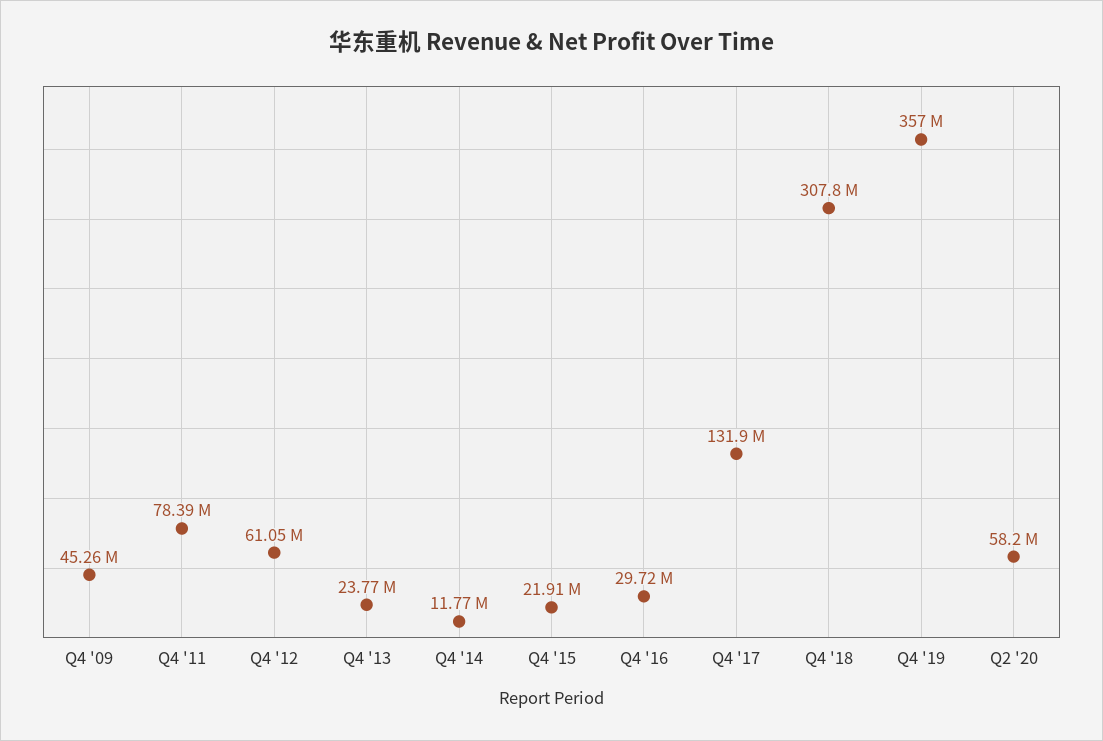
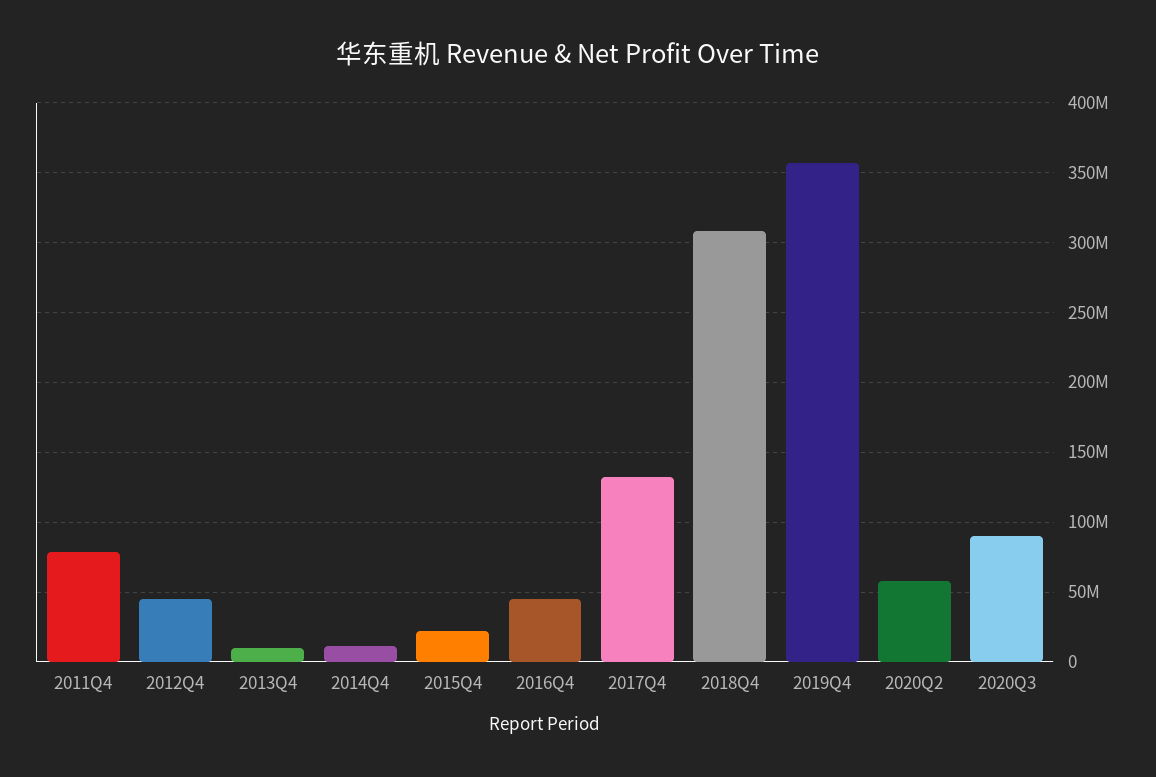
Q4 '09: 45260000 -> none
Q4 '12: 61050000 -> 45000000
Q4 '13: 23770000 -> 10000000
Q4 '16: 29720000 -> 45000000
2020Q3: none -> 90000000

